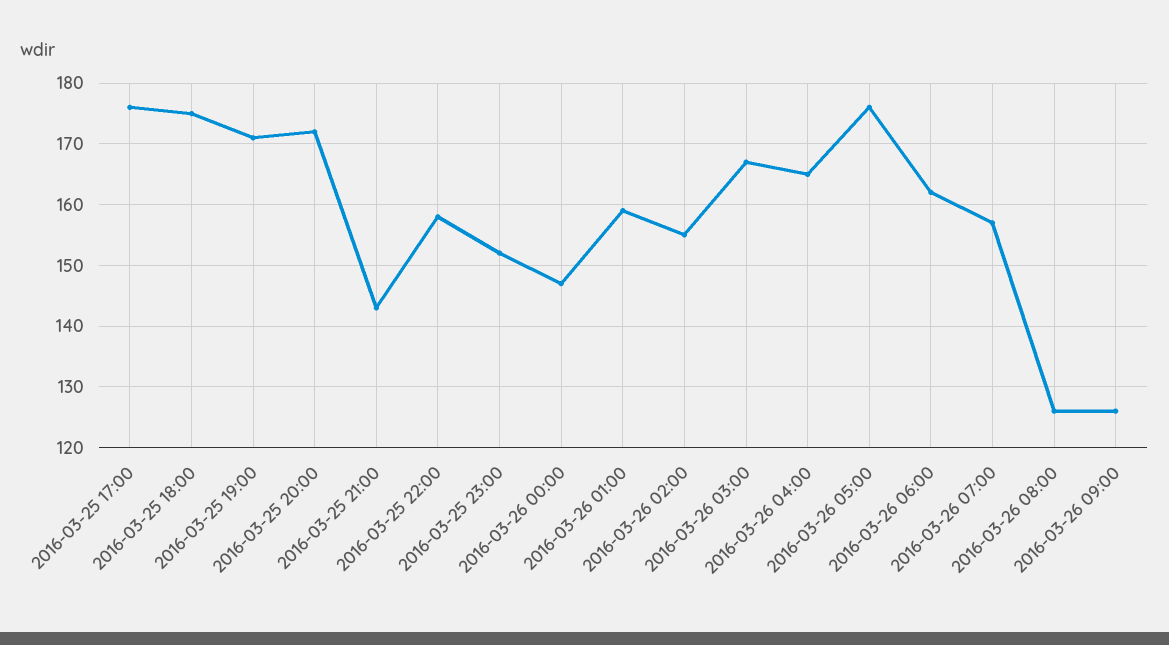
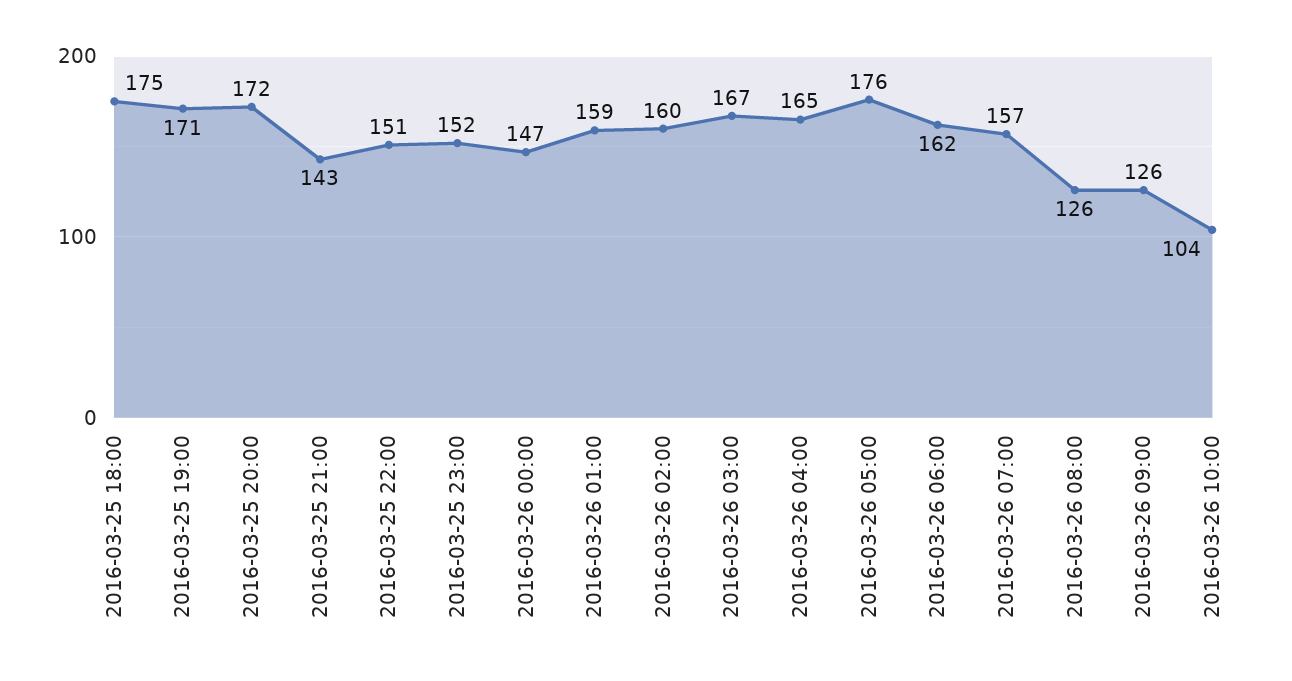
2016-03-25 17:00: 176 -> none
2016-03-25 22:00: 158 -> 151
2016-03-26 02:00: 155 -> 160
2016-03-26 10:00: none -> 104

